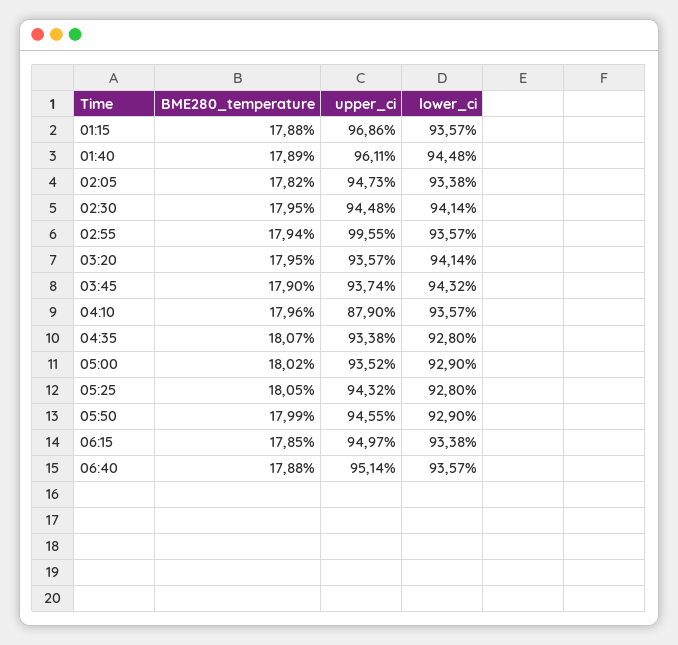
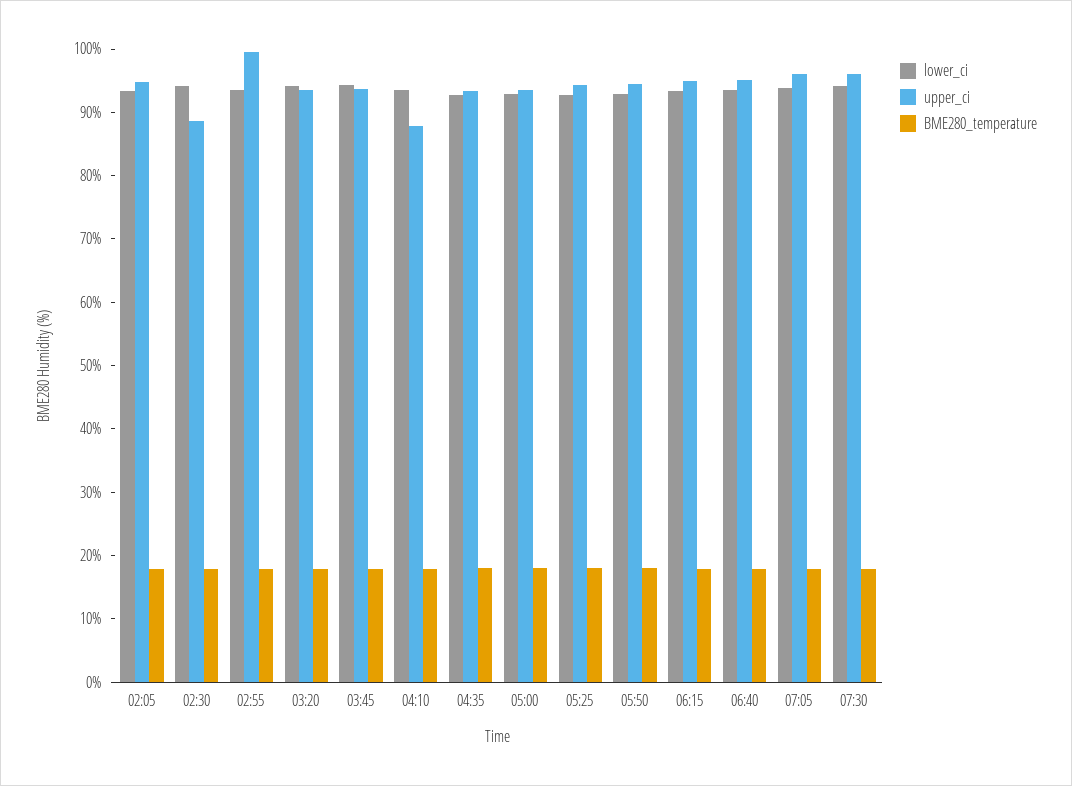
BME280_temperature, 01:15: 17.88 -> none
upper_ci, 01:15: 96.86 -> none
lower_ci, 01:15: 93.57 -> none
BME280_temperature, 01:40: 17.89 -> none
upper_ci, 01:40: 96.11 -> none
lower_ci, 01:40: 94.48 -> none
upper_ci, 02:30: 94.48 -> 88
lower_ci, 07:05: none -> 94
upper_ci, 07:05: none -> 96
BME280_temperature, 07:05: none -> 18
lower_ci, 07:30: none -> 94
upper_ci, 07:30: none -> 96
BME280_temperature, 07:30: none -> 18

